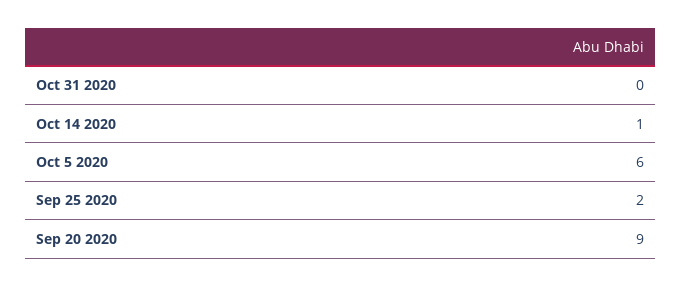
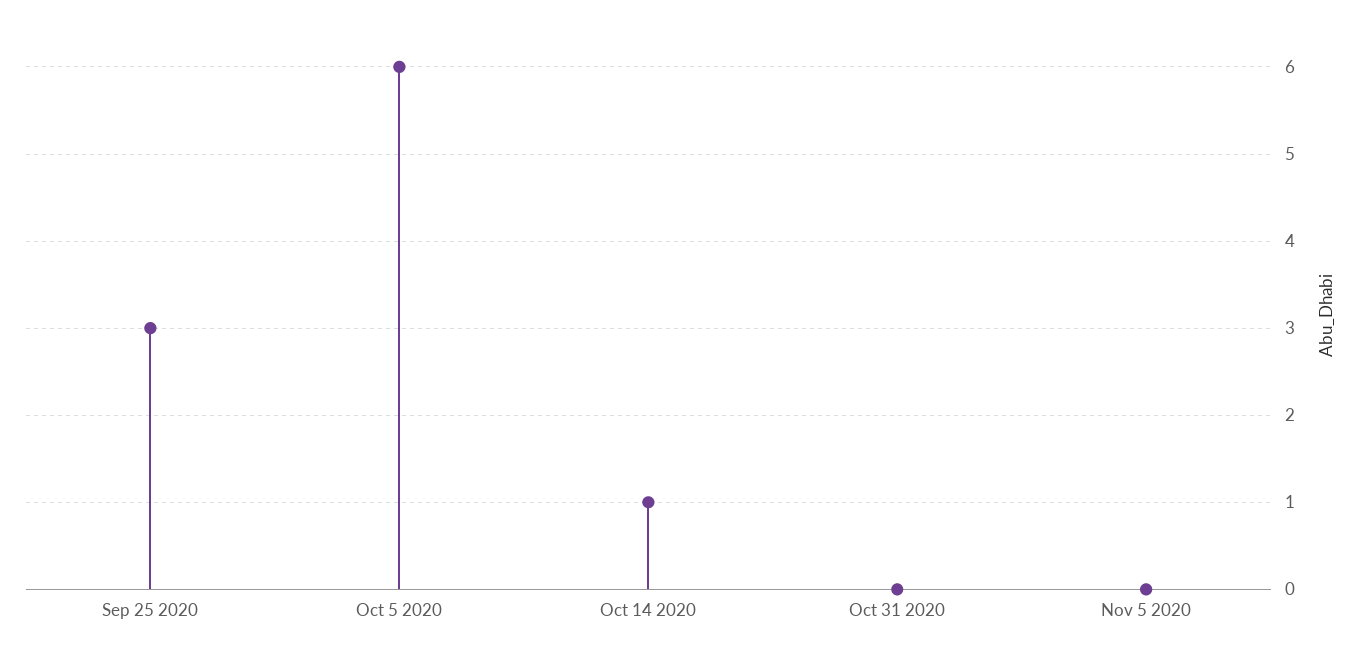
Sep 25 2020: 2 -> 3
Sep 20 2020: 9 -> none
Nov 5 2020: none -> 0

